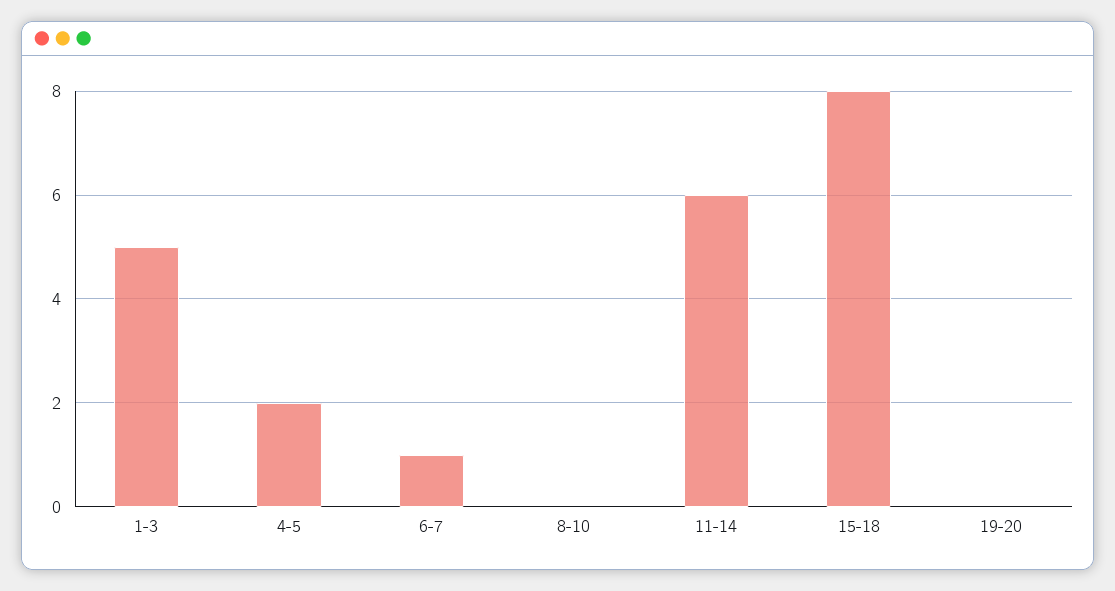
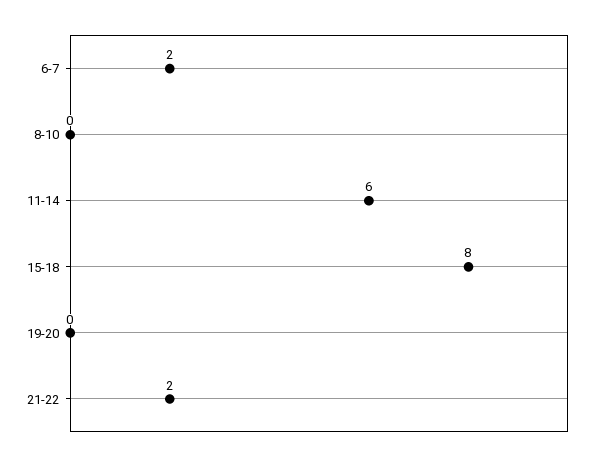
1-3: 5 -> none
4-5: 2 -> none
6-7: 1 -> 2
21-22: none -> 2

